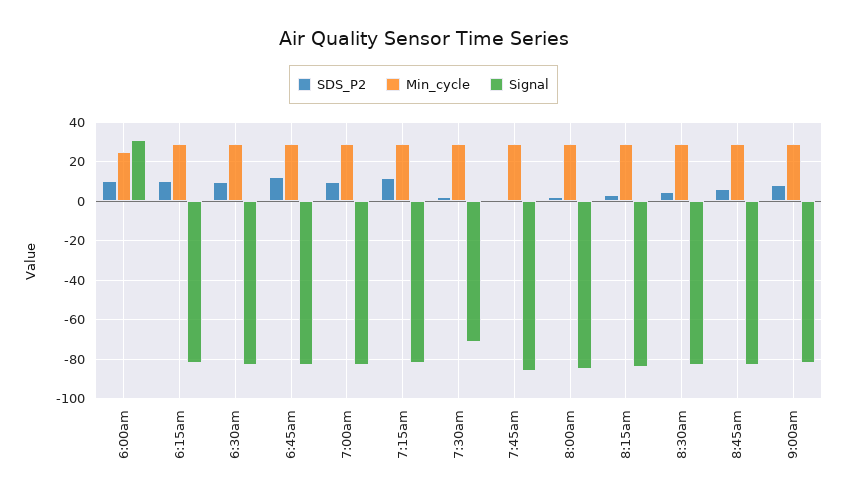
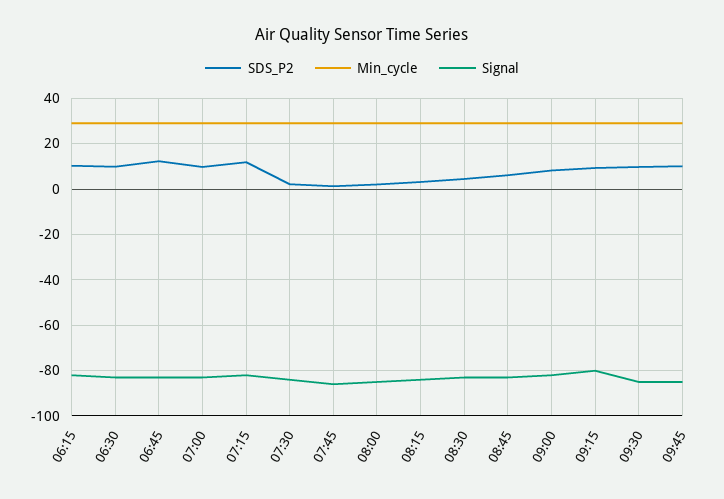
SDS_P2, 6:00am: 10 -> none
Min_cycle, 6:00am: 25 -> none
Signal, 6:00am: 30 -> none
Signal, 7:30am: -70 -> -85
SDS_P2, 09:15: none -> 10
Min_cycle, 09:15: none -> 30
Signal, 09:15: none -> -80
SDS_P2, 09:30: none -> 10
Min_cycle, 09:30: none -> 30
Signal, 09:30: none -> -85
SDS_P2, 09:45: none -> 10
Min_cycle, 09:45: none -> 30
Signal, 09:45: none -> -85

